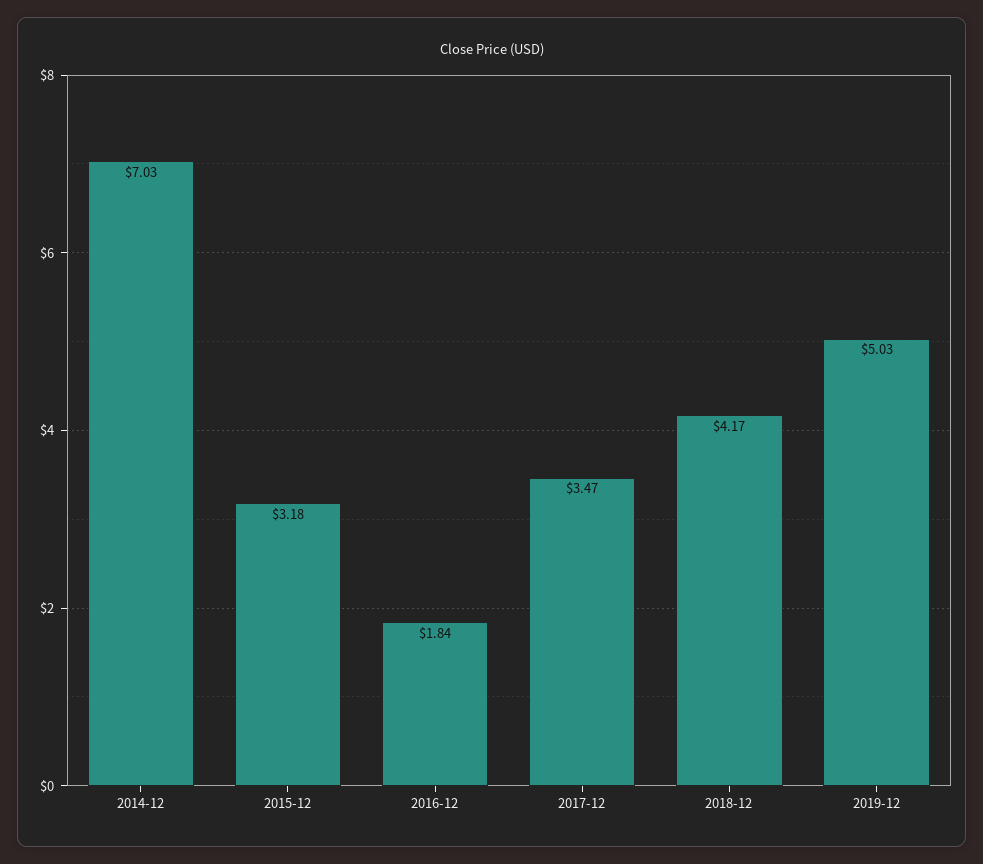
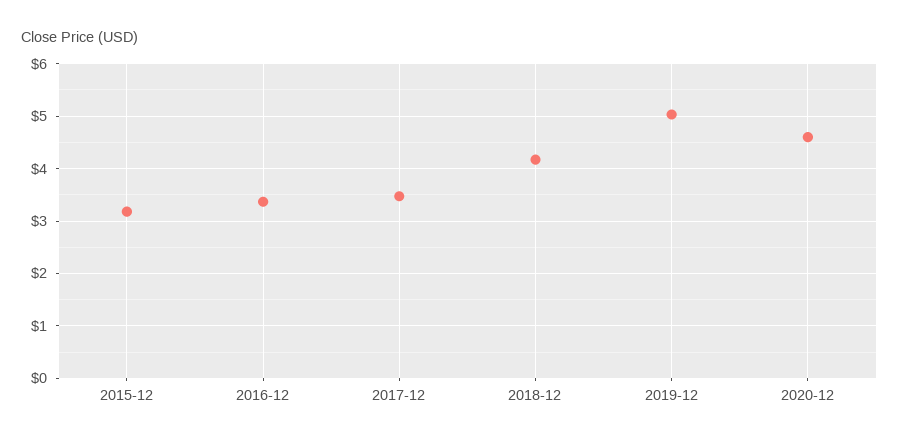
2014-12: 7.03 -> none
2016-12: 1.84 -> 3.4
2020-12: none -> 4.6

